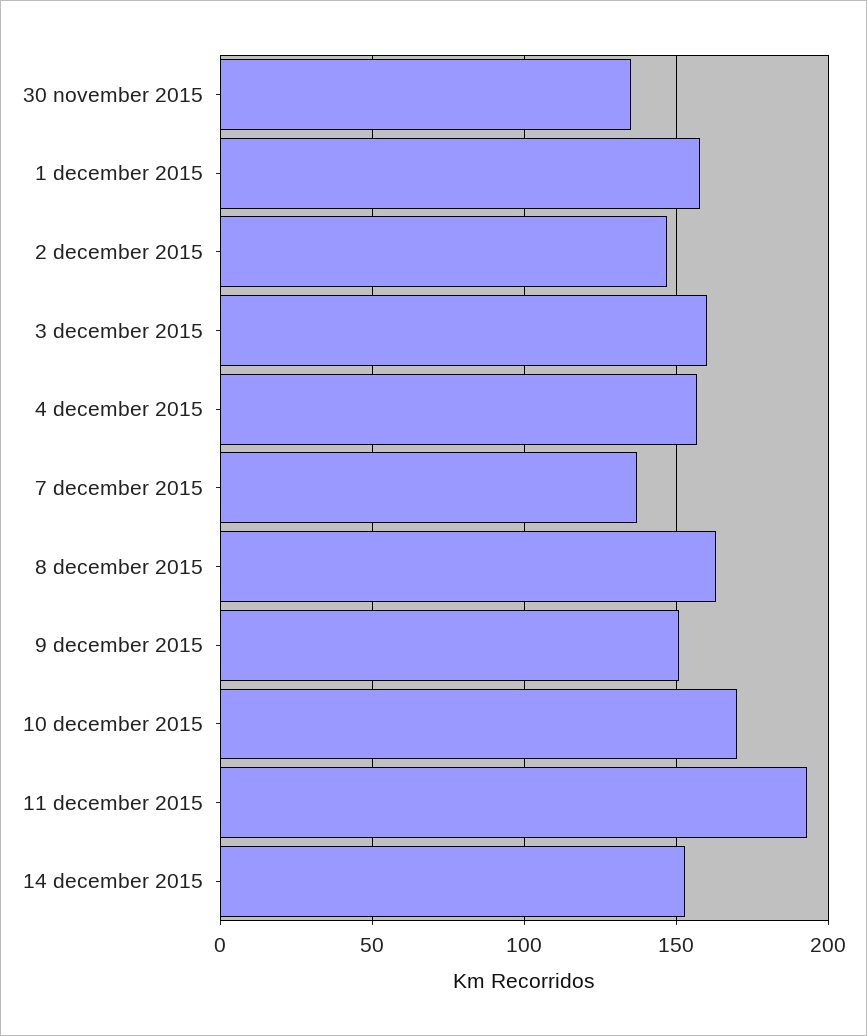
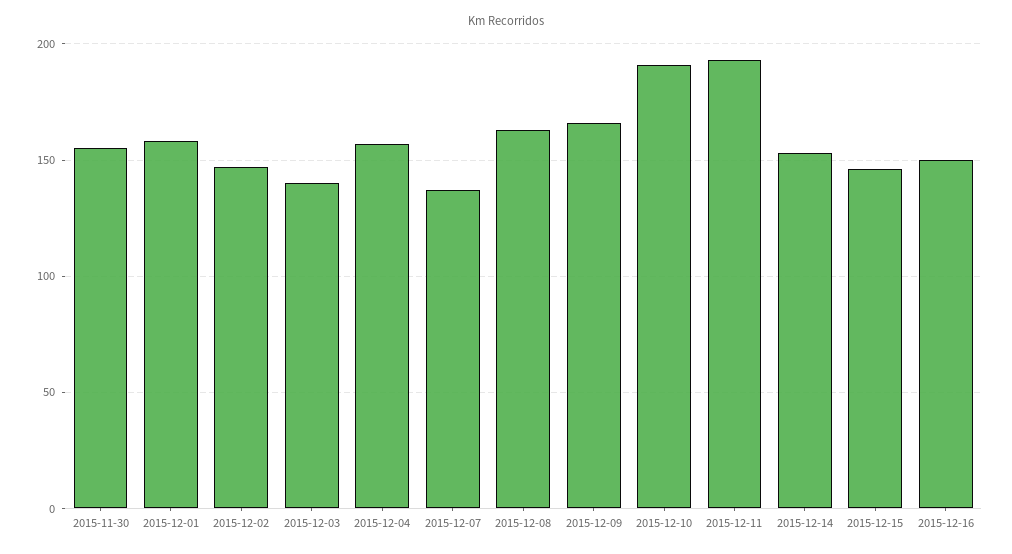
30 november 2015: 135 -> 155
3 december 2015: 160 -> 140
9 december 2015: 150 -> 165
10 december 2015: 170 -> 190
2015-12-15: none -> 145
2015-12-16: none -> 150

